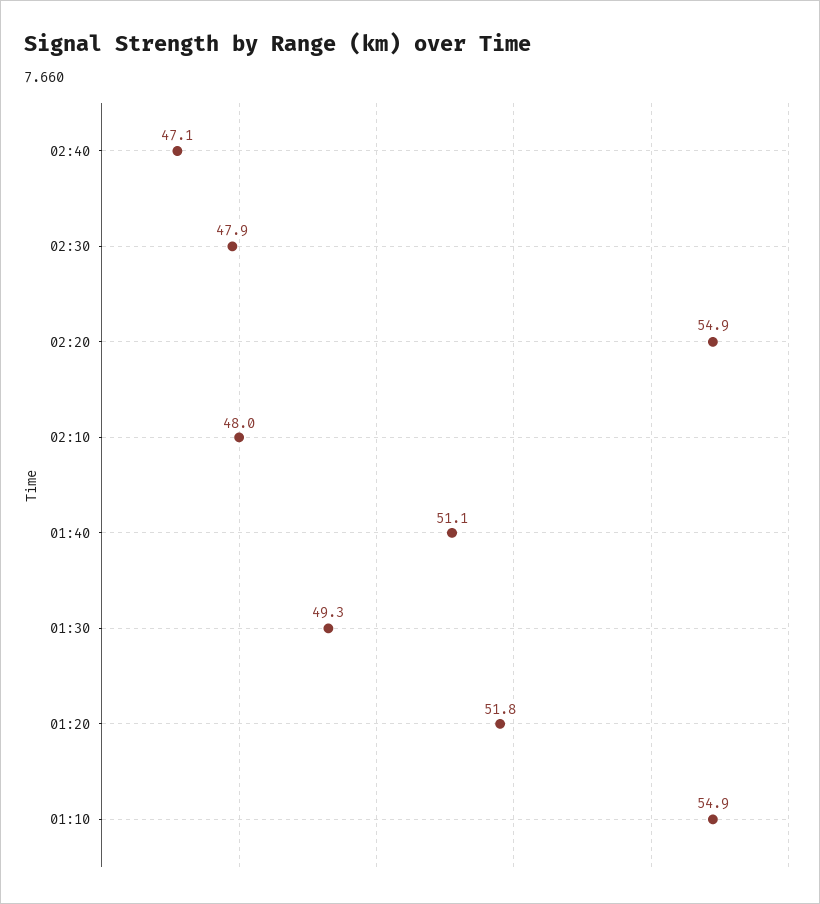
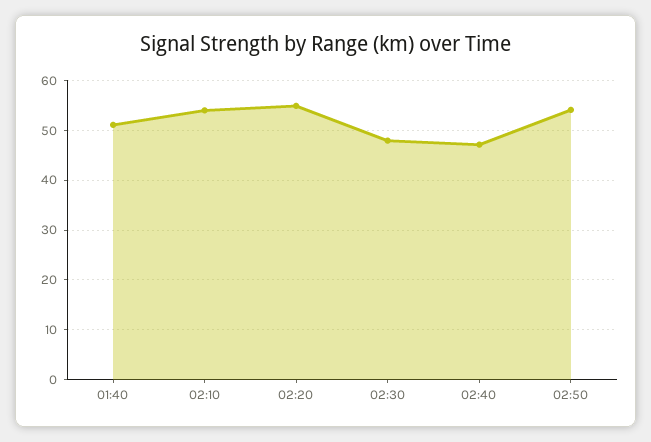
02:10: 48 -> 54
01:30: 49.3 -> none
01:20: 51.8 -> none
01:10: 54.9 -> none
02:50: none -> 54

